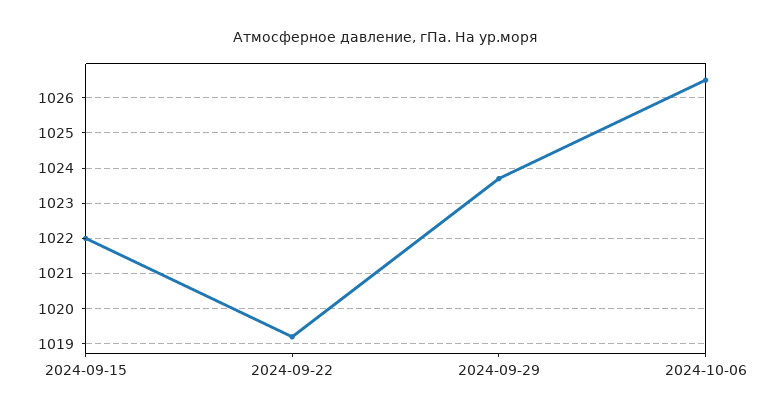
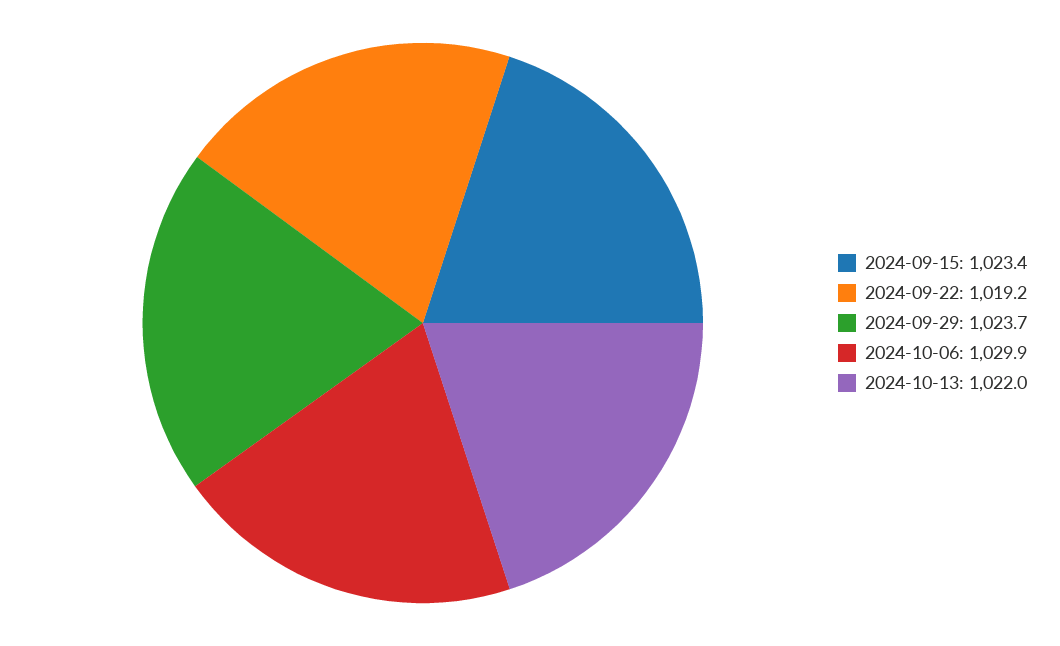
2024-09-15: 1022 -> 1023.4
2024-10-06: 1026.5 -> 1029.9
2024-10-13: none -> 1022

